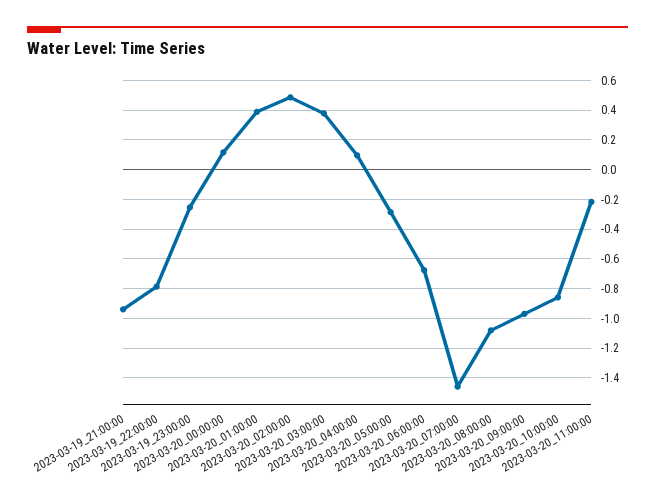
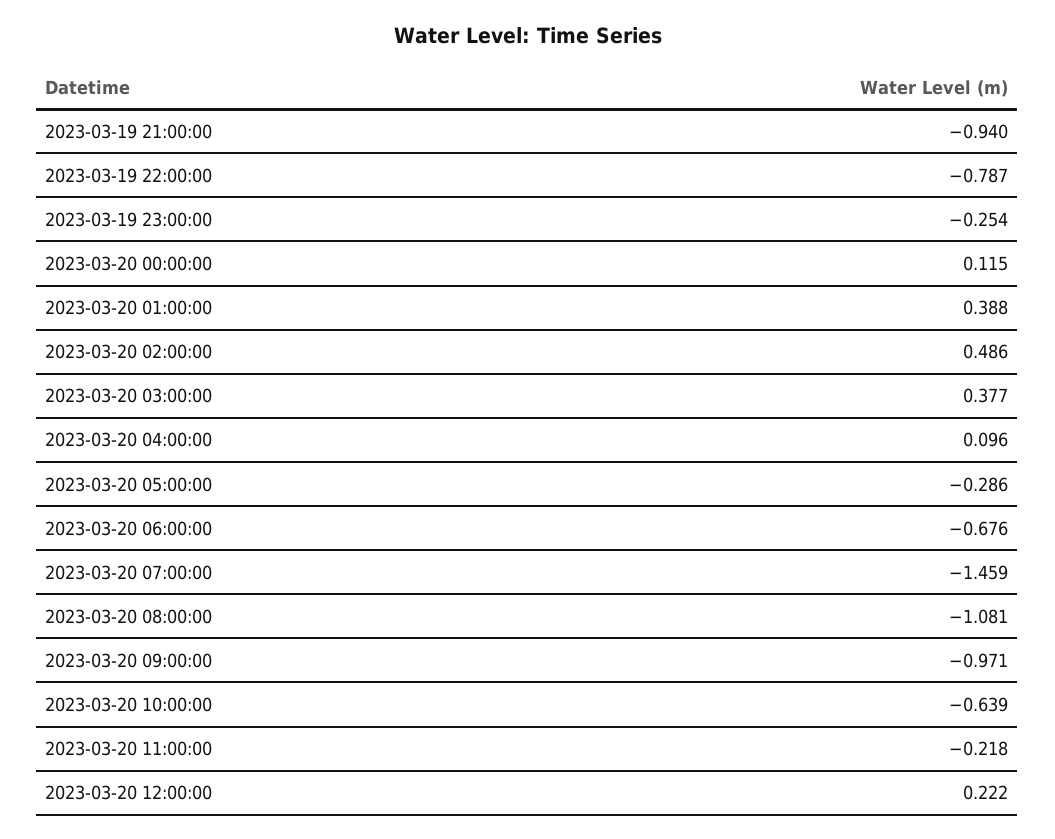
2023-03-20_10:00:00: -0.85 -> -0.639
2023-03-20 12:00:00: none -> 0.222

